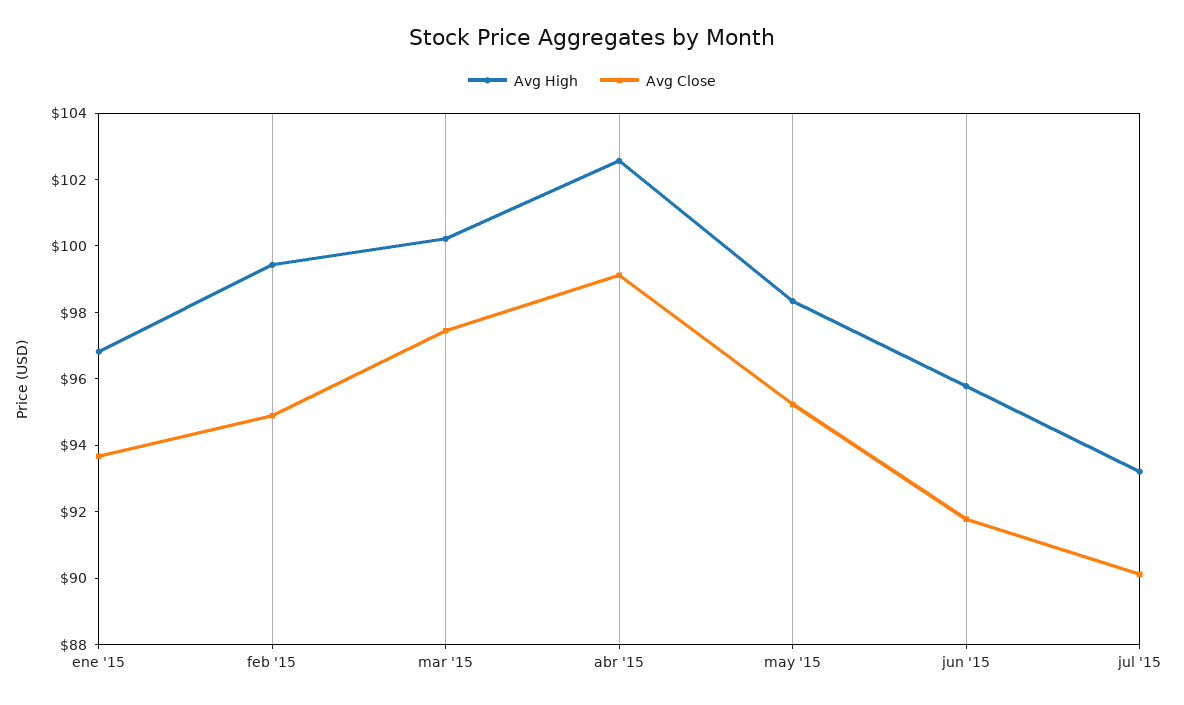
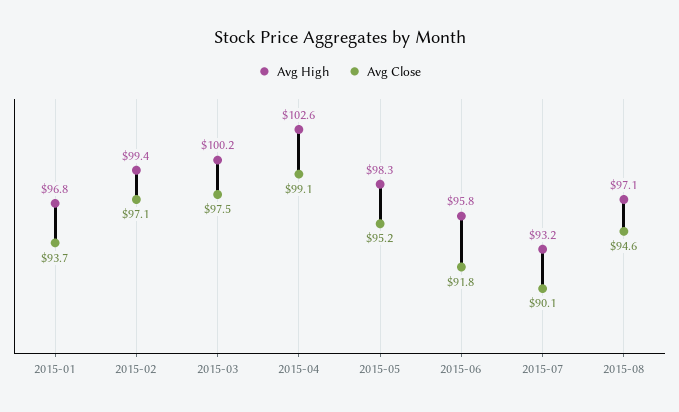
Avg Close, feb '15: 95 -> 97.1
Avg High, 2015-08: none -> 97.1
Avg Close, 2015-08: none -> 94.6

